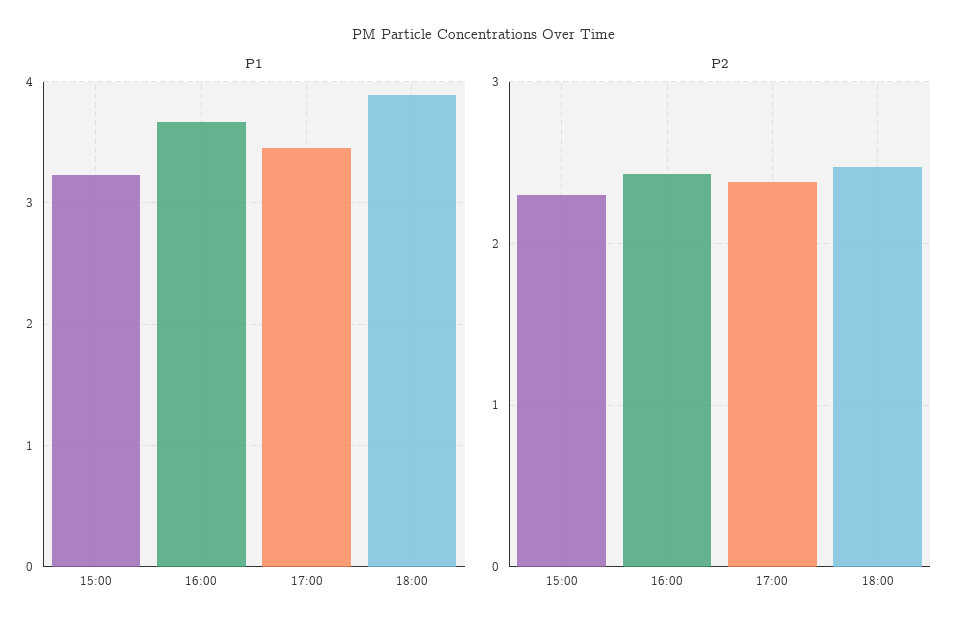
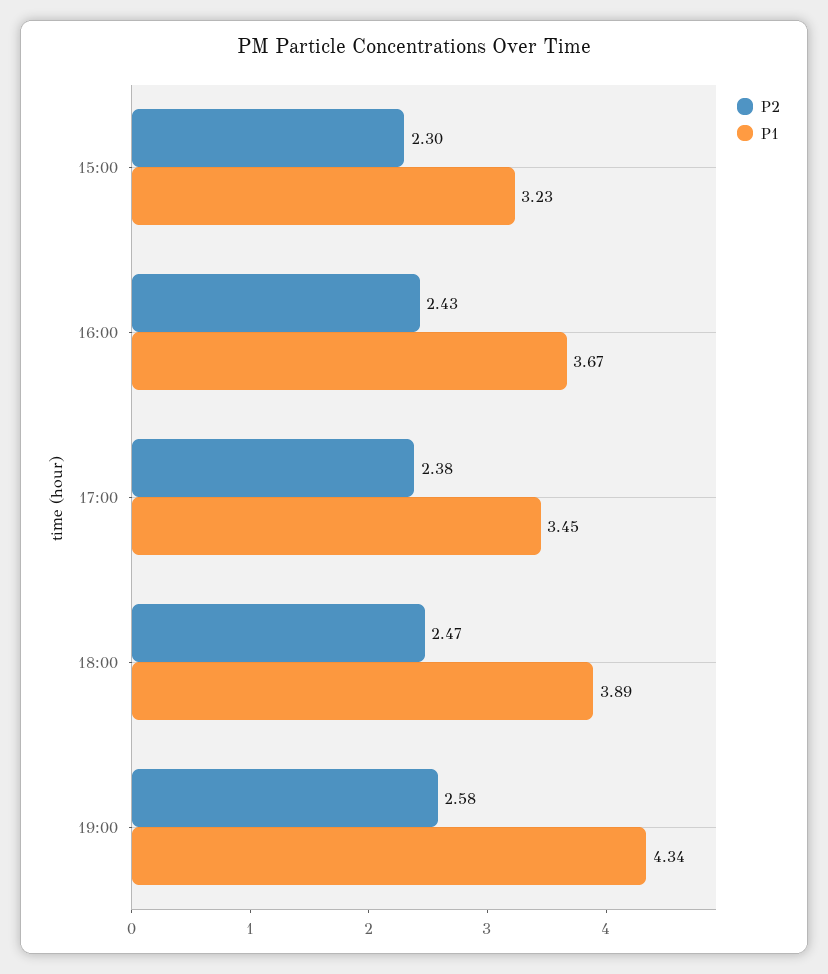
P2, 19:00: none -> 2.58
P1, 19:00: none -> 4.34

